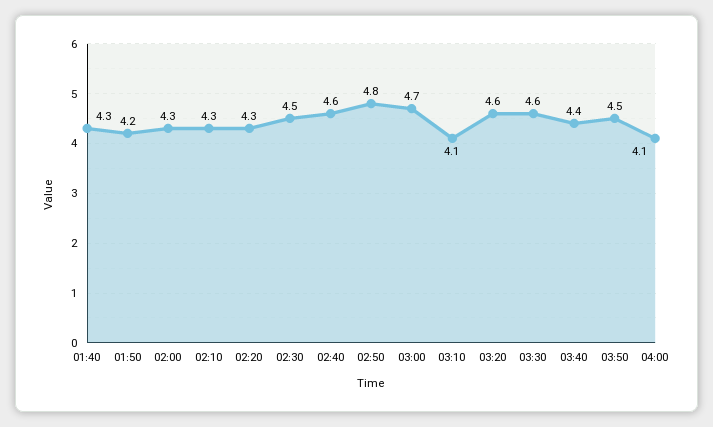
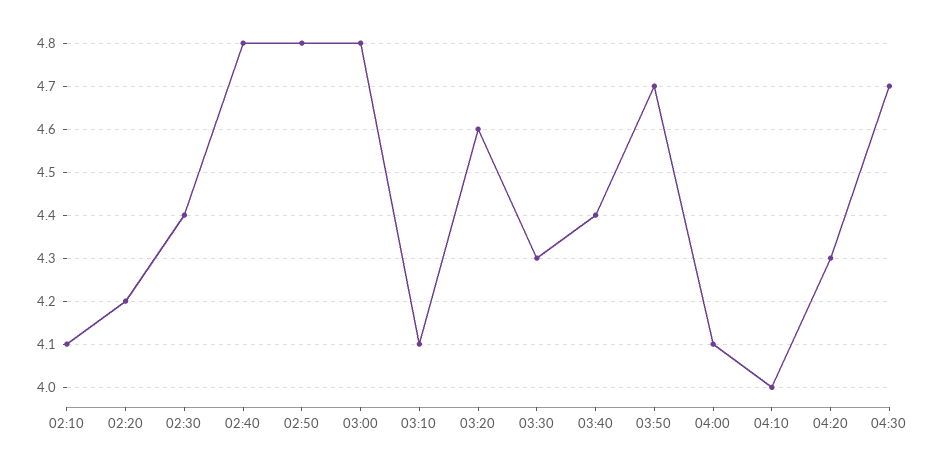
01:40: 4.3 -> none
01:50: 4.2 -> none
02:00: 4.3 -> none
02:10: 4.3 -> 4.1
02:20: 4.3 -> 4.2
02:30: 4.5 -> 4.4
02:40: 4.6 -> 4.8
03:00: 4.7 -> 4.8
03:30: 4.6 -> 4.3
03:50: 4.5 -> 4.7
04:10: none -> 4
04:20: none -> 4.3
04:30: none -> 4.7

